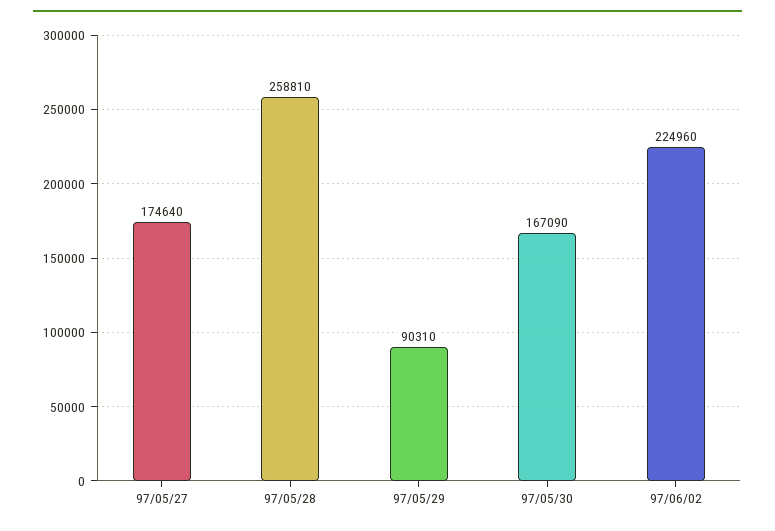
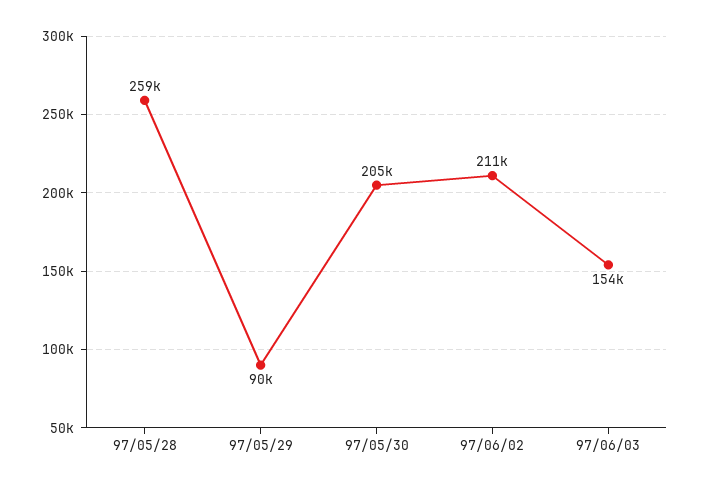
97/05/27: 174640 -> none
97/05/30: 167090 -> 205000
97/06/02: 224960 -> 211000
97/06/03: none -> 154000

